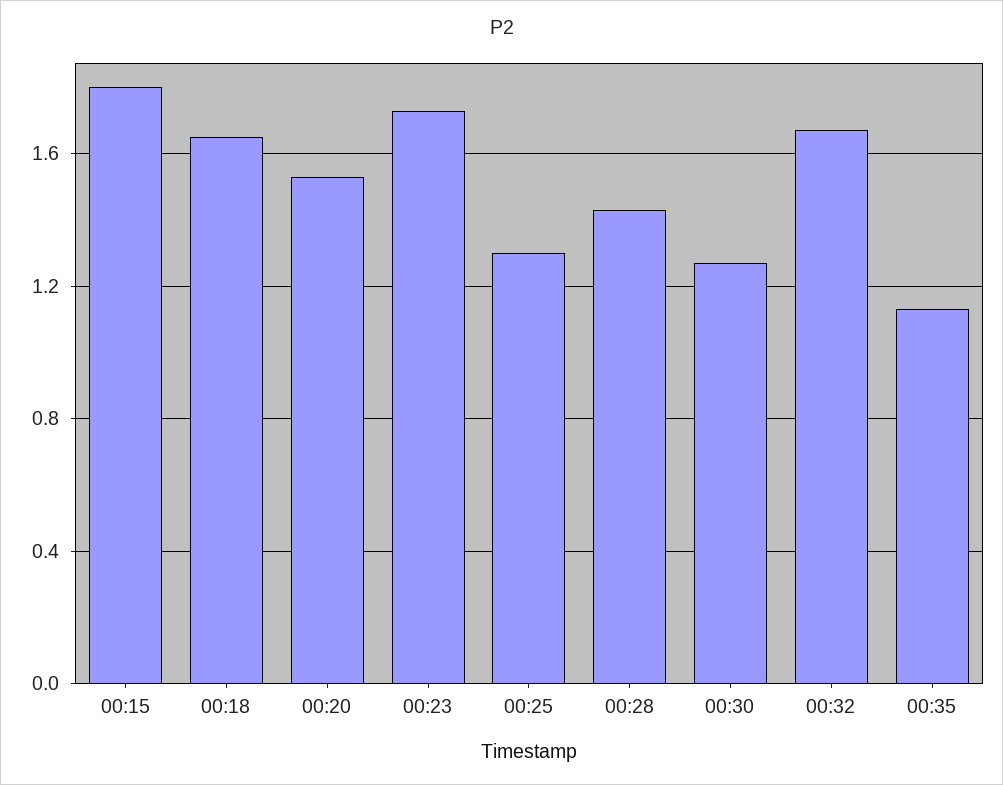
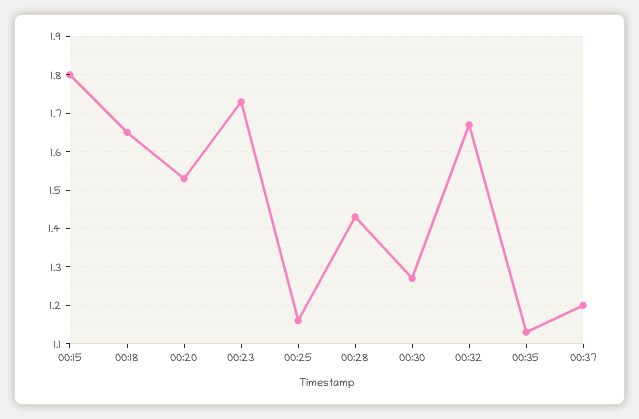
00:25: 1.3 -> 1.15
00:37: none -> 1.2

